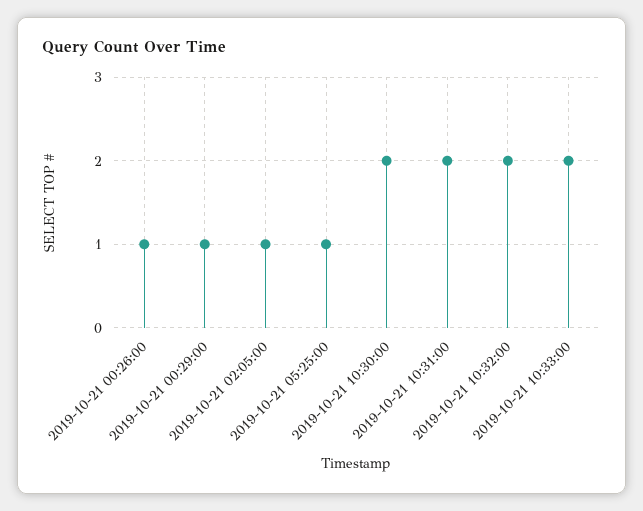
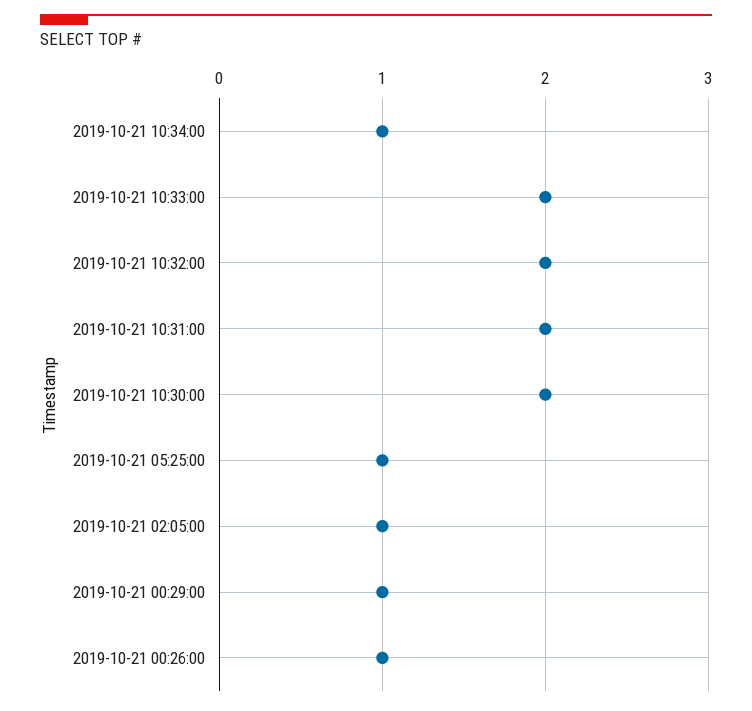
2019-10-21 10:34:00: none -> 1

